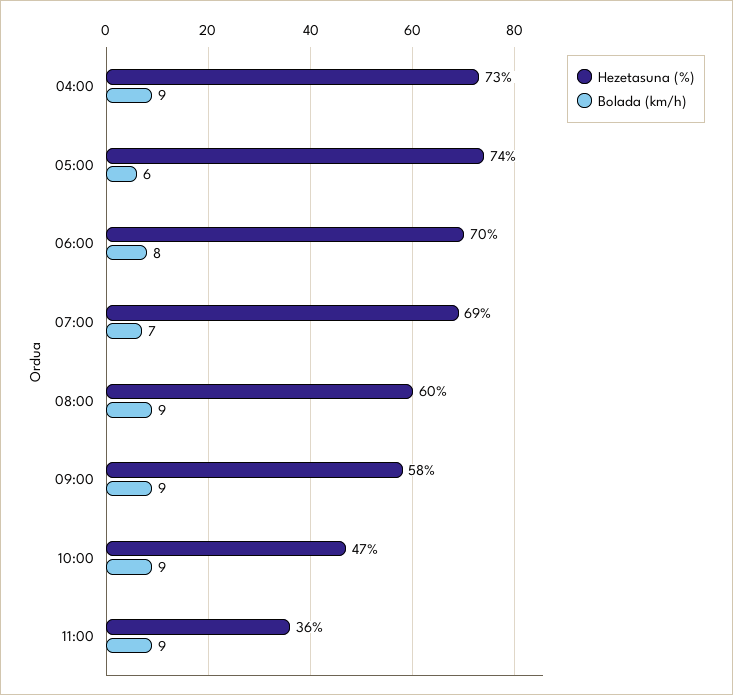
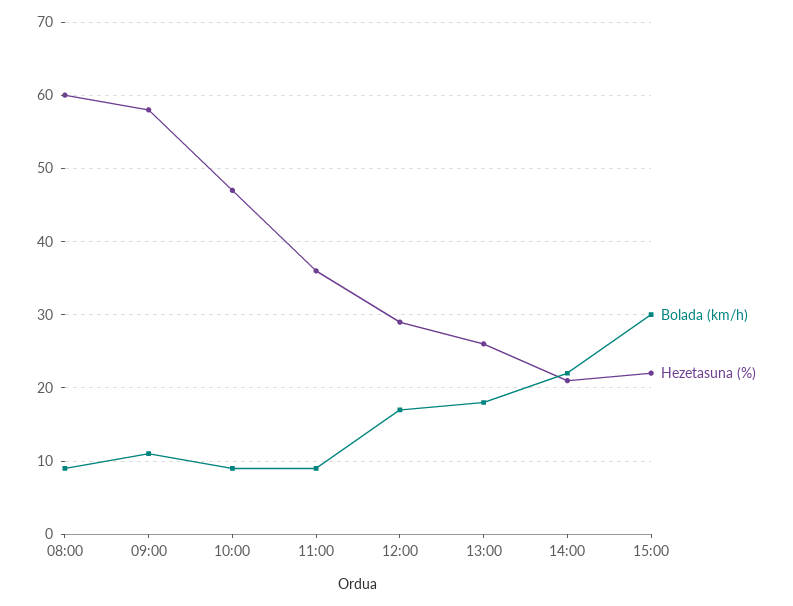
Hezetasuna (%), 04:00: 73 -> none
Bolada (km/h), 04:00: 9 -> none
Hezetasuna (%), 05:00: 74 -> none
Bolada (km/h), 05:00: 6 -> none
Hezetasuna (%), 06:00: 70 -> none
Bolada (km/h), 06:00: 8 -> none
Hezetasuna (%), 07:00: 69 -> none
Bolada (km/h), 07:00: 7 -> none
Bolada (km/h), 09:00: 9 -> 11
Bolada (km/h), 12:00: none -> 17
Hezetasuna (%), 12:00: none -> 29
Bolada (km/h), 13:00: none -> 18
Hezetasuna (%), 13:00: none -> 26
Bolada (km/h), 14:00: none -> 22
Hezetasuna (%), 14:00: none -> 21
Bolada (km/h), 15:00: none -> 30
Hezetasuna (%), 15:00: none -> 22

